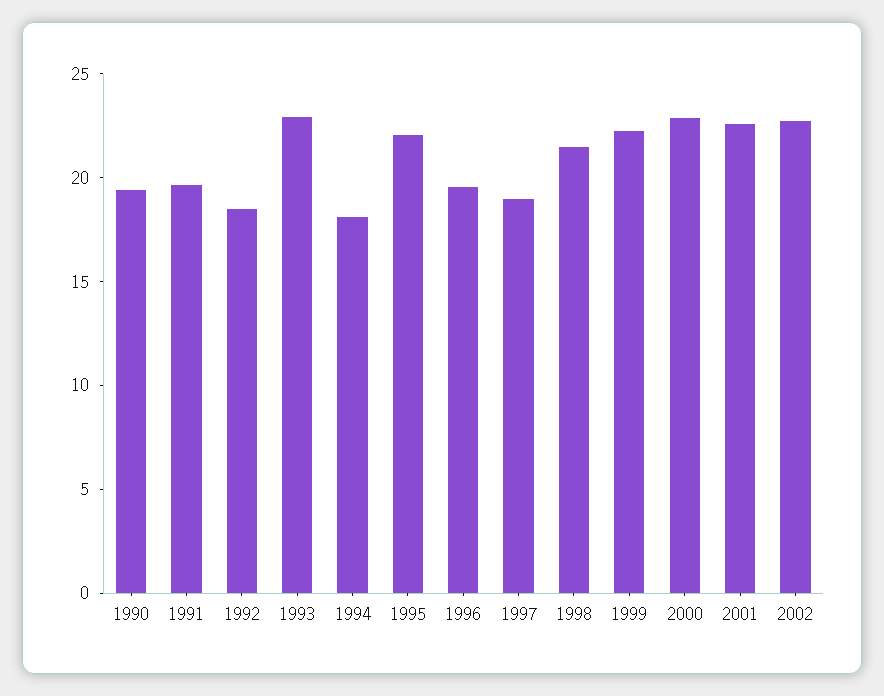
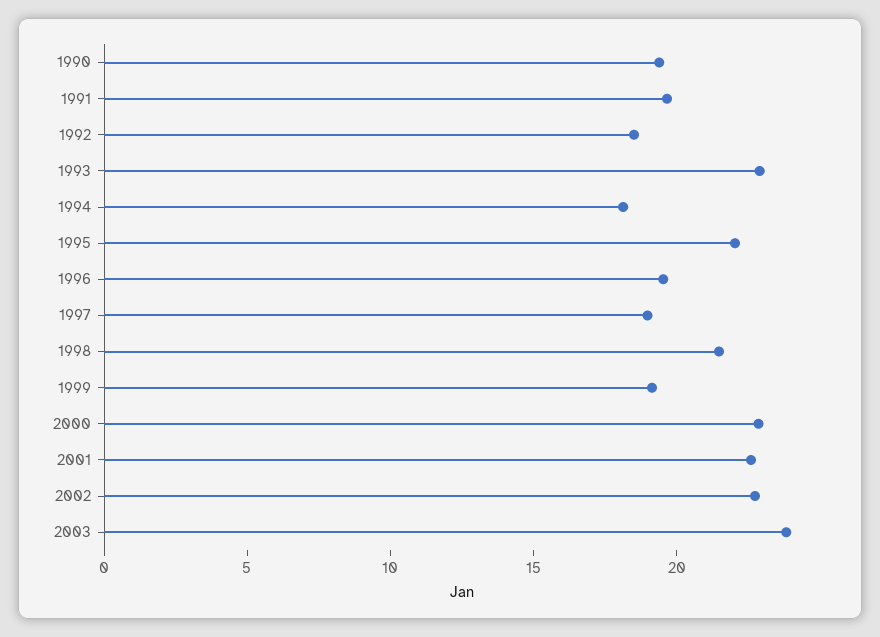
1999: 22 -> 19
2003: none -> 24

